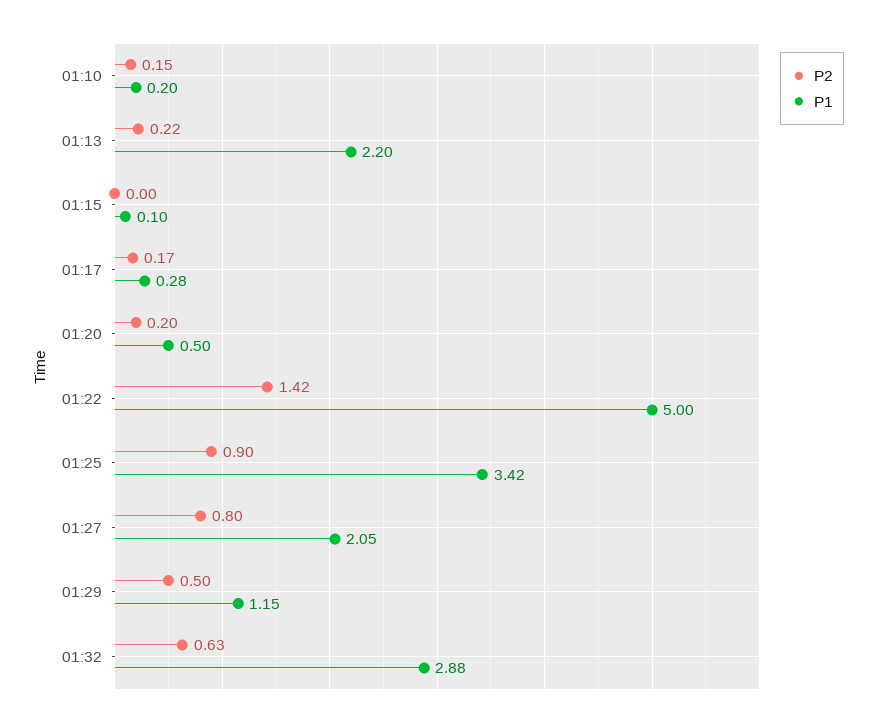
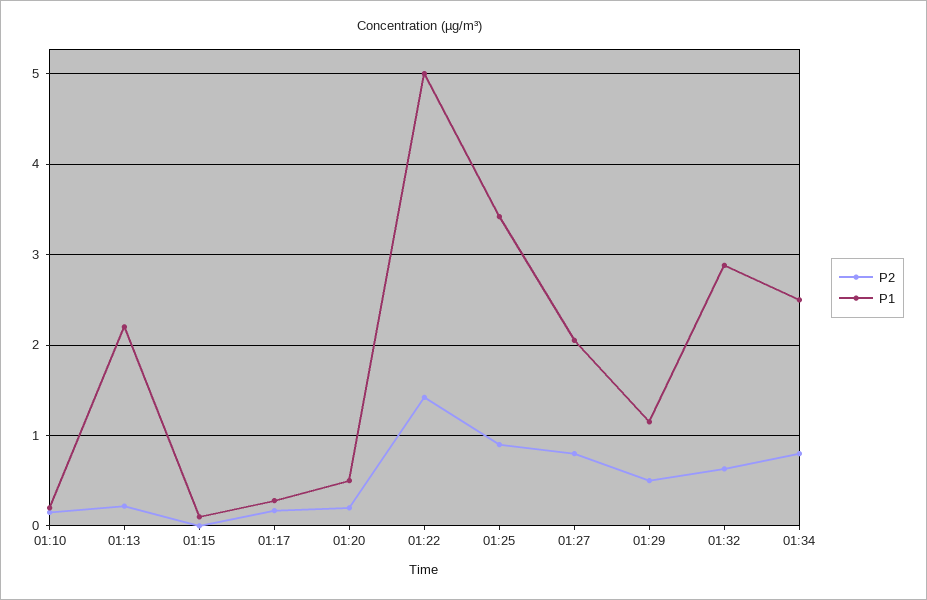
P2, 01:34: none -> 0.8
P1, 01:34: none -> 2.5

